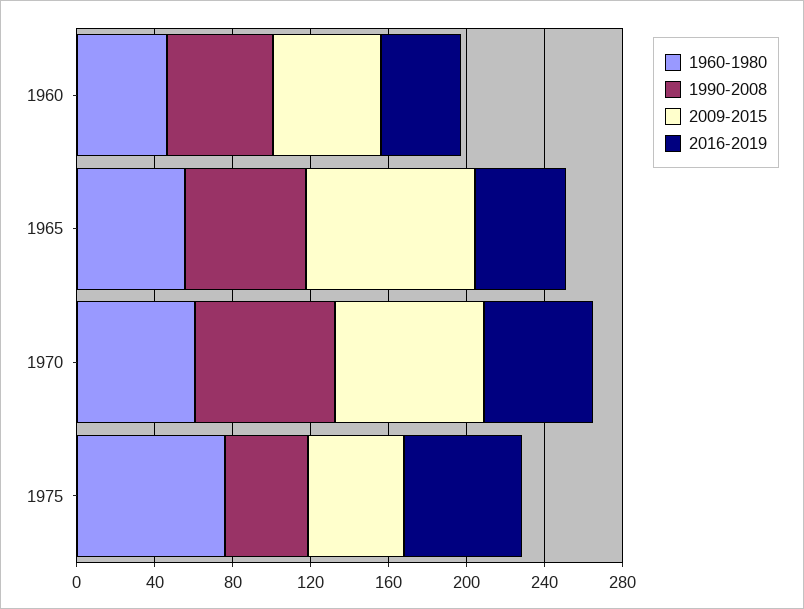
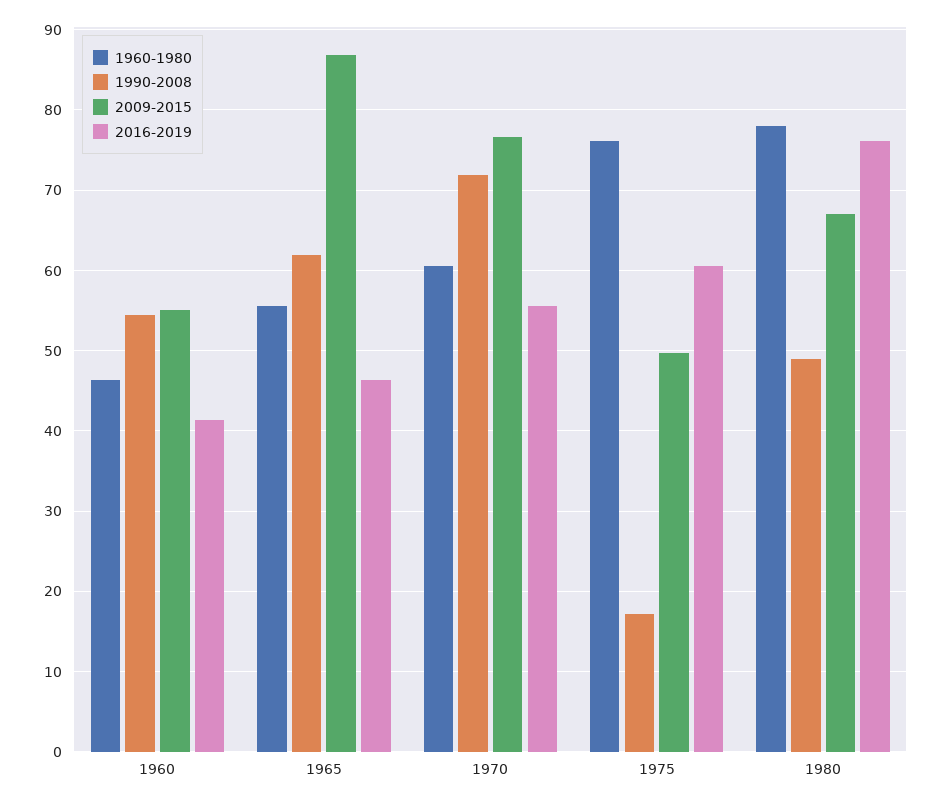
1990-2008, 1975: 40 -> 17
1960-1980, 1980: none -> 78
1990-2008, 1980: none -> 49
2009-2015, 1980: none -> 67
2016-2019, 1980: none -> 76

